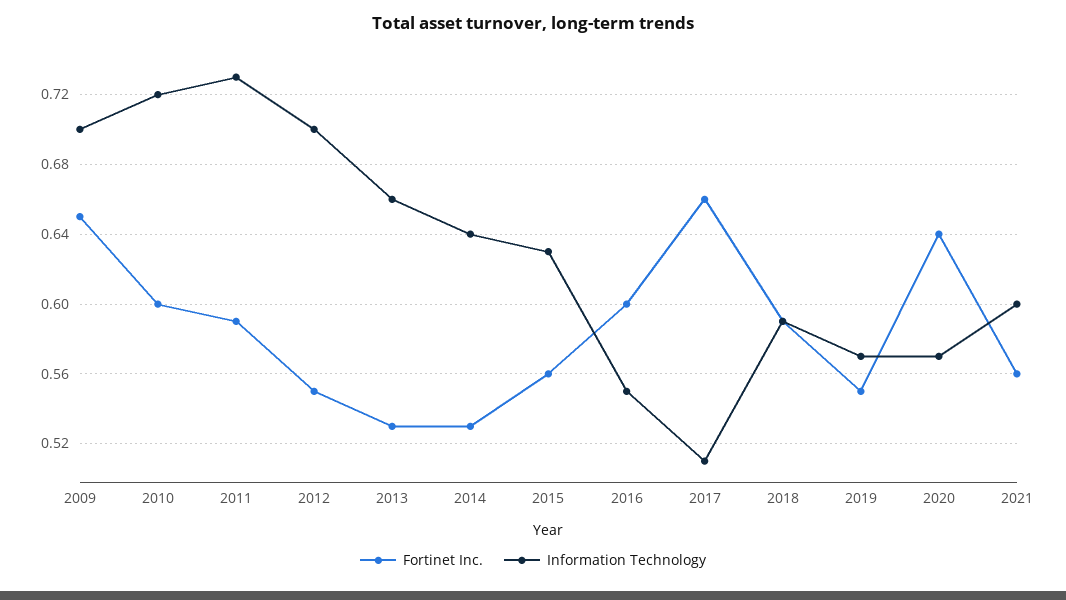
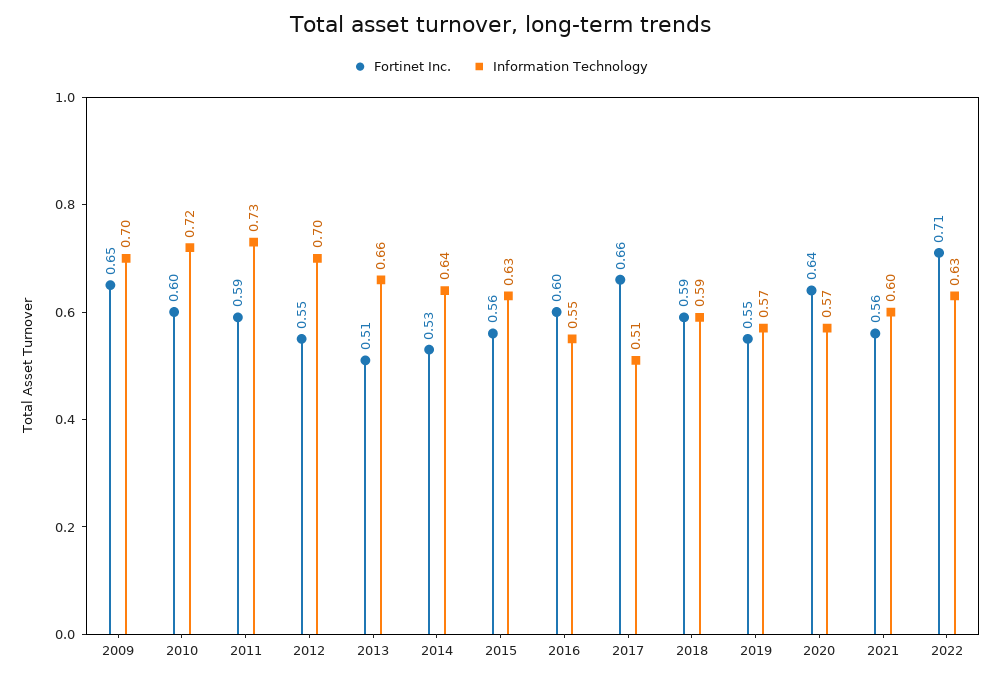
Fortinet Inc., 2013: 0.53 -> 0.51
Fortinet Inc., 2022: none -> 0.71
Information Technology, 2022: none -> 0.63

